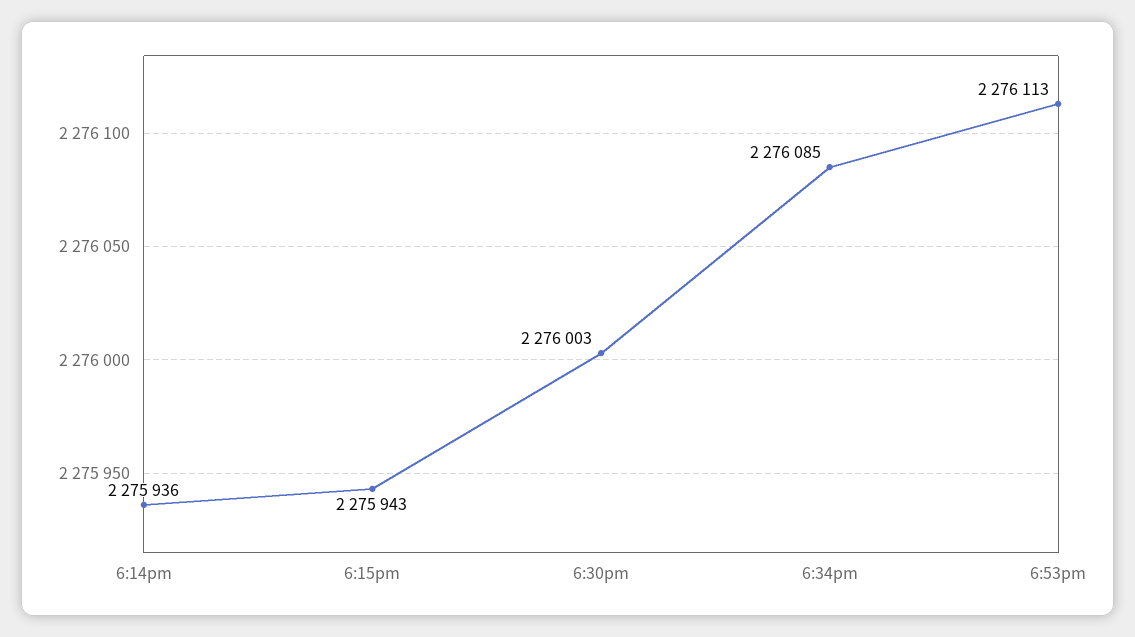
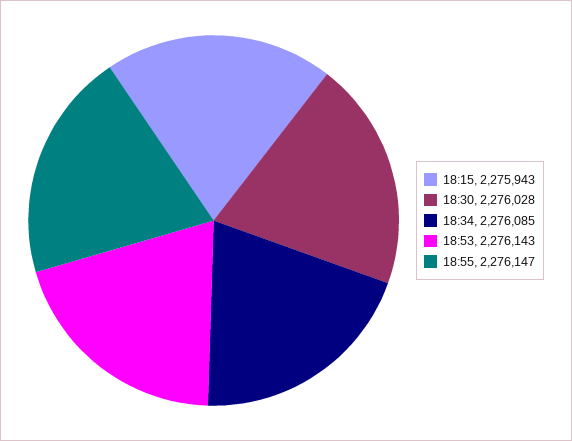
6:14pm: 2275936 -> none
6:30pm: 2276003 -> 2276028
6:53pm: 2276113 -> 2276143
18:55: none -> 2276147

